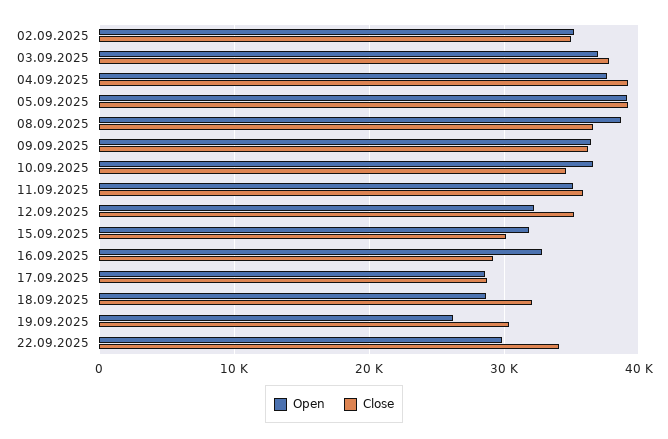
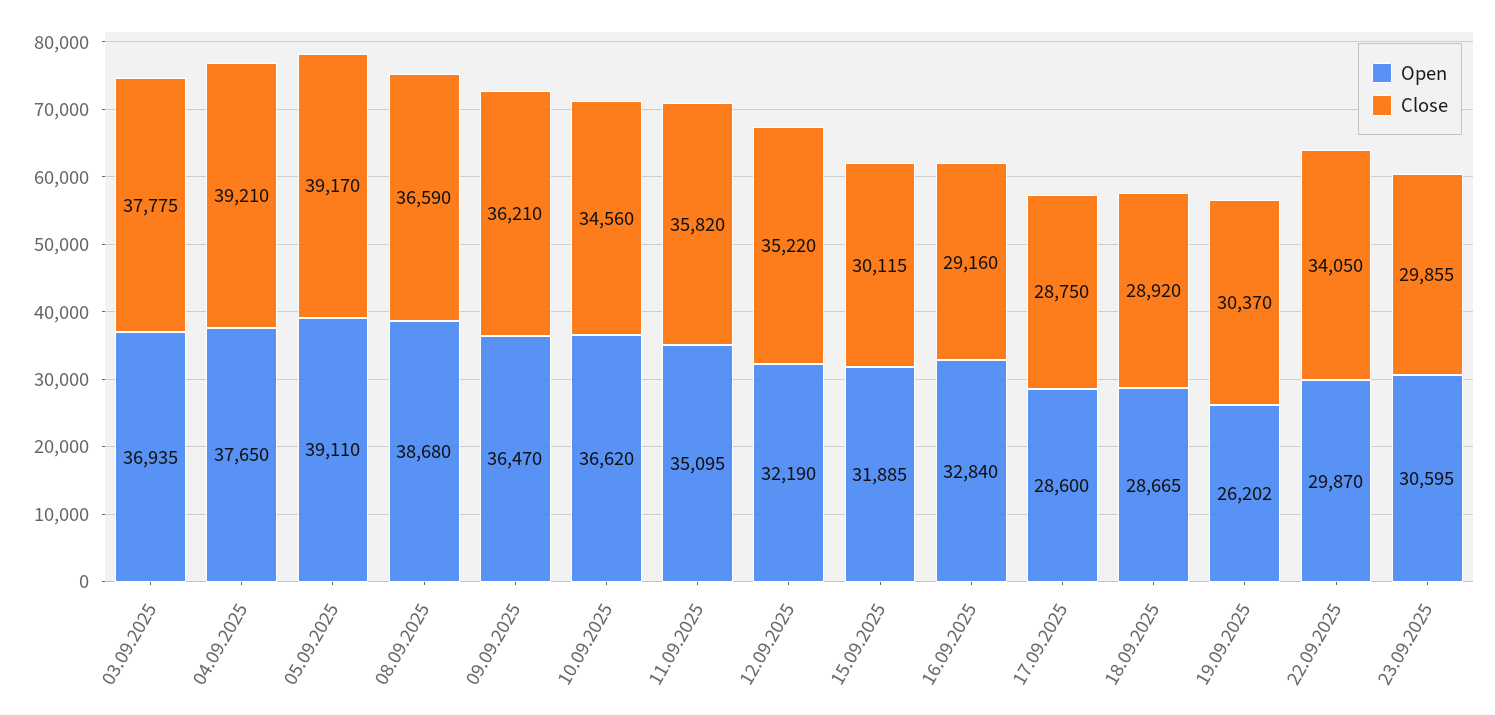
Open, 02.09.2025: 35000 -> none
Close, 02.09.2025: 35000 -> none
Close, 18.09.2025: 32000 -> 28920
Open, 23.09.2025: none -> 30595
Close, 23.09.2025: none -> 29855

